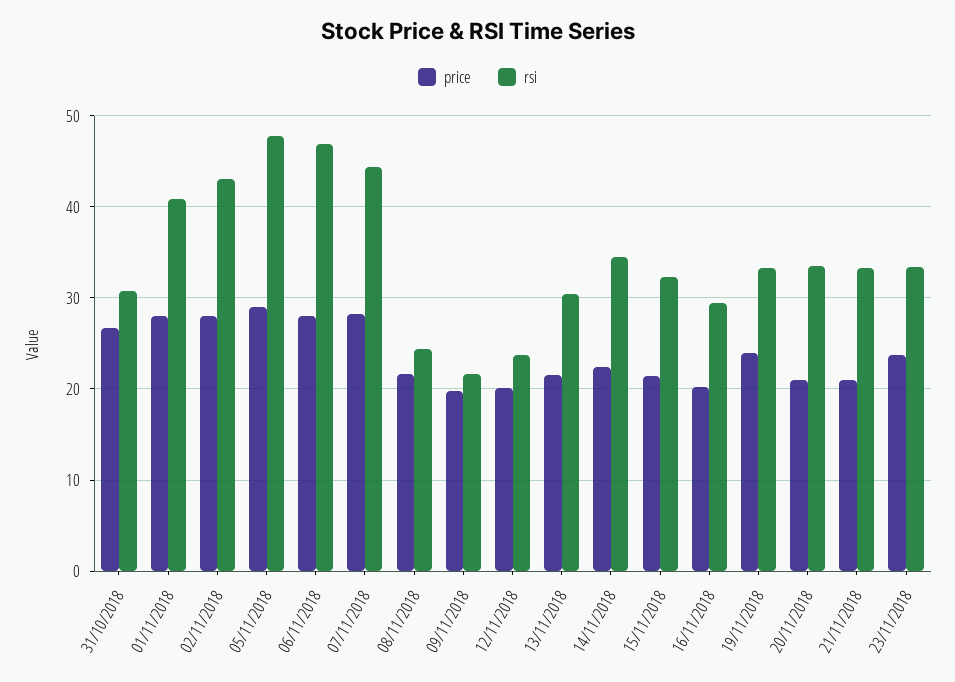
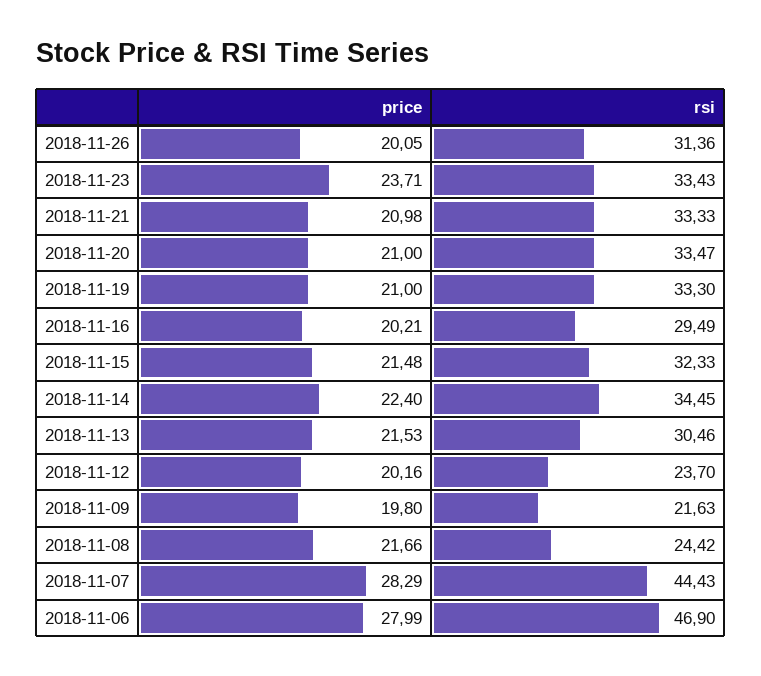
price, 31/10/2018: 27 -> none
rsi, 31/10/2018: 31 -> none
price, 01/11/2018: 28 -> none
rsi, 01/11/2018: 41 -> none
price, 02/11/2018: 28 -> none
rsi, 02/11/2018: 43 -> none
price, 05/11/2018: 29 -> none
rsi, 05/11/2018: 48 -> none
price, 19/11/2018: 24 -> 21
price, 2018-11-26: none -> 20.05
rsi, 2018-11-26: none -> 31.36

